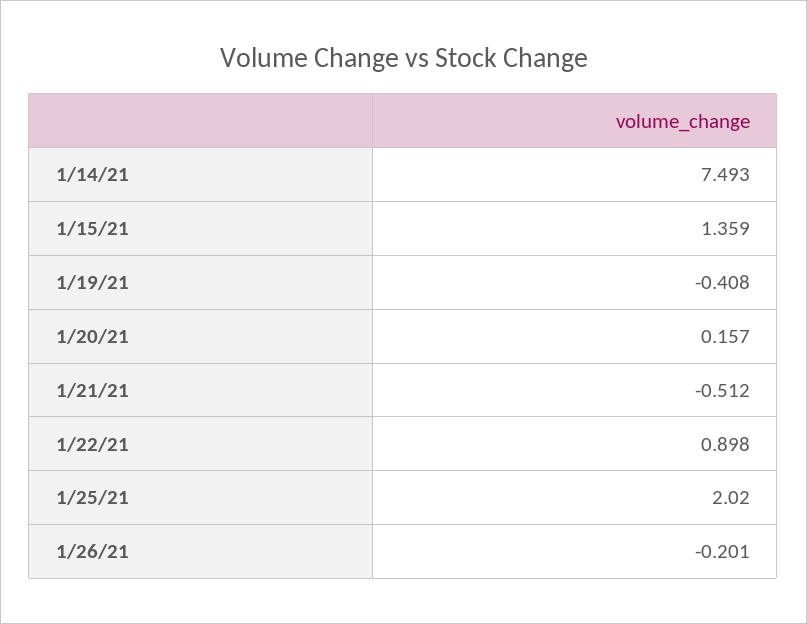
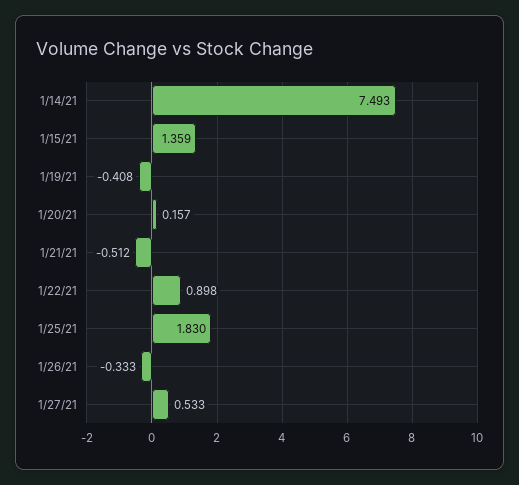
1/25/21: 2.02 -> 1.83
1/26/21: -0.201 -> -0.333
1/27/21: none -> 0.533

